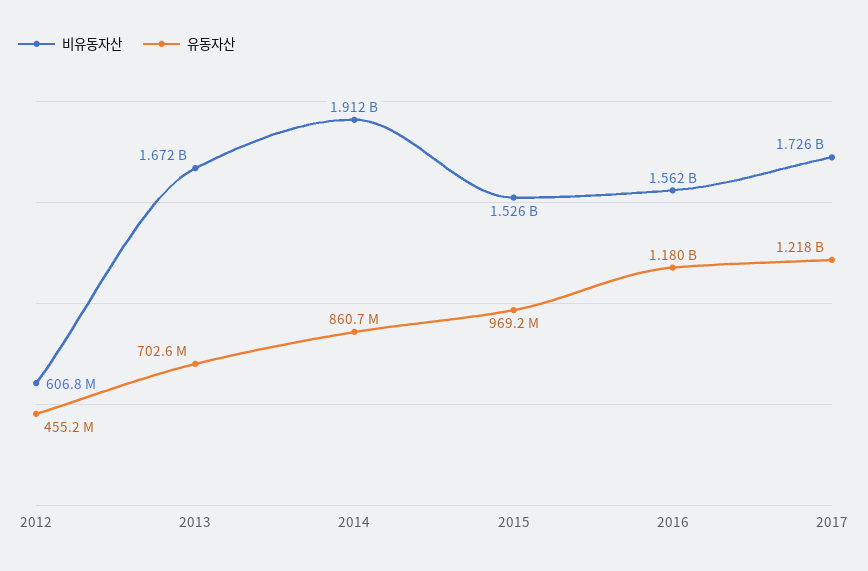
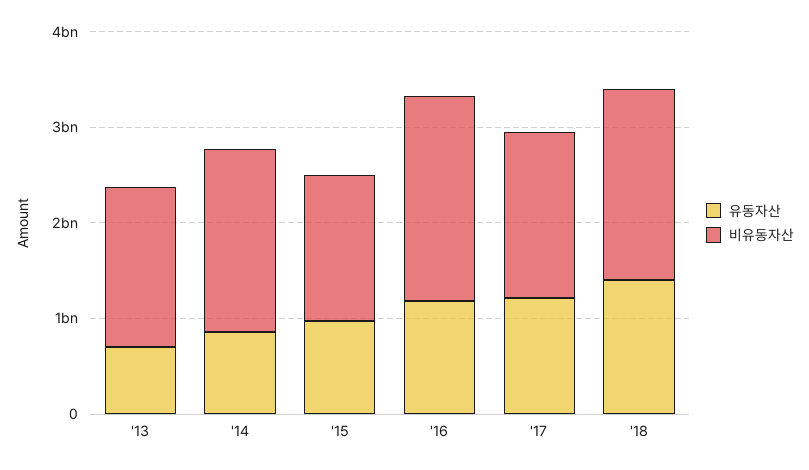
비유동자산, 2012: 606800000 -> none
유동자산, 2012: 455200000 -> none
비유동자산, 2016: 1562000000 -> 2200000000
유동자산, '18: none -> 1400000000
비유동자산, '18: none -> 2000000000

